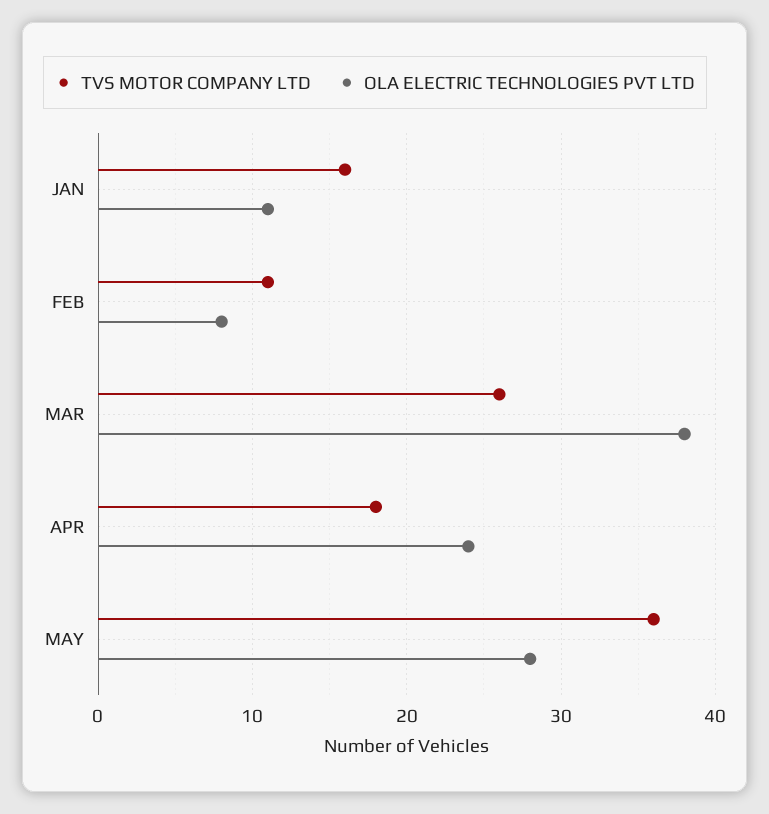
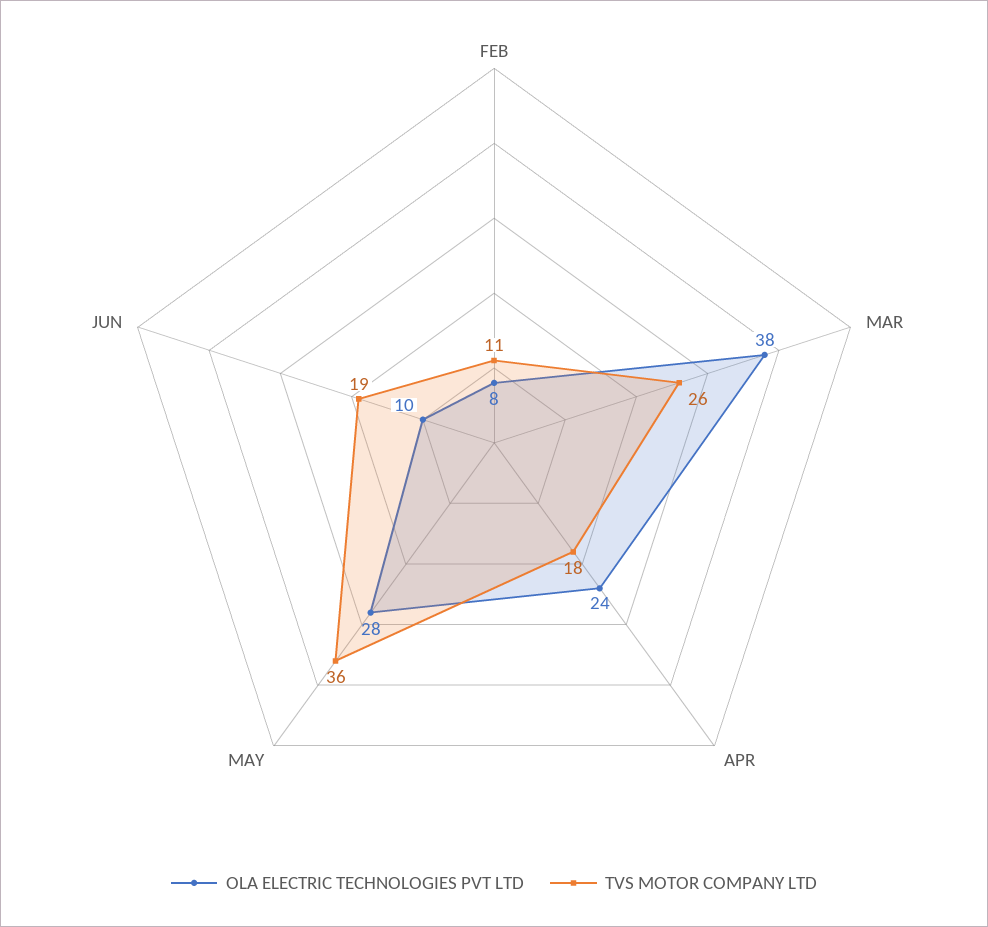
TVS MOTOR COMPANY LTD, JAN: 16 -> none
OLA ELECTRIC TECHNOLOGIES PVT LTD, JAN: 11 -> none
OLA ELECTRIC TECHNOLOGIES PVT LTD, JUN: none -> 10
TVS MOTOR COMPANY LTD, JUN: none -> 19

